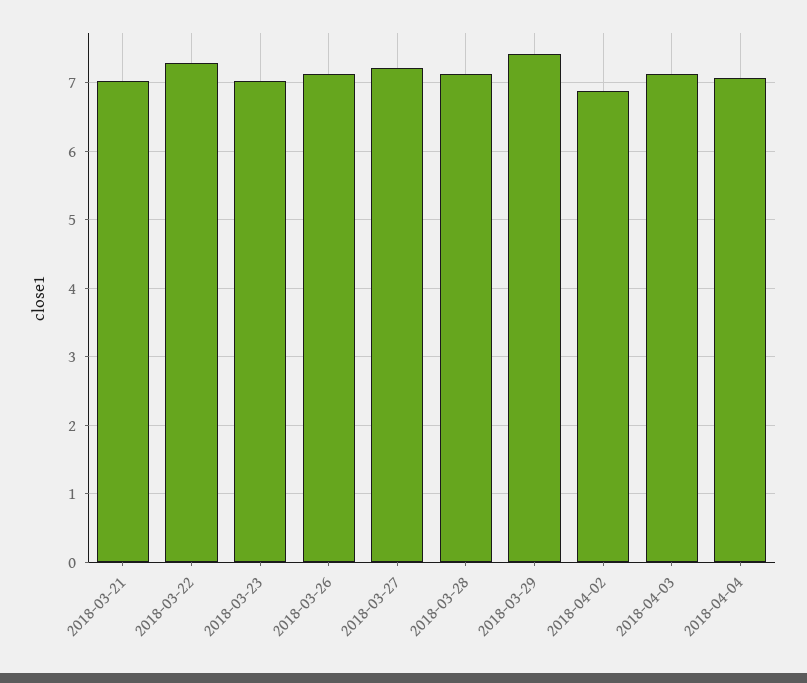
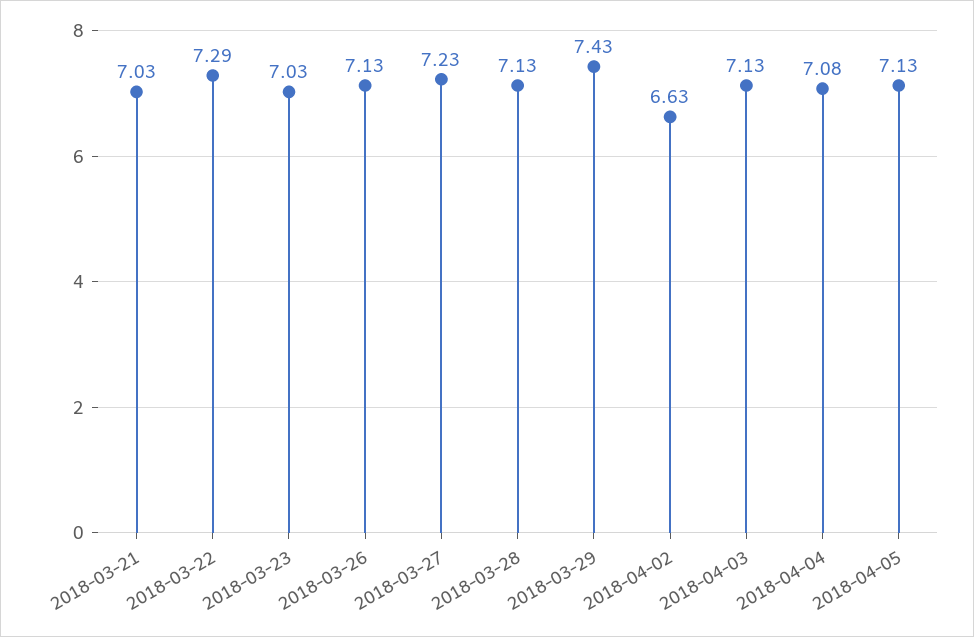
2018-04-02: 6.9 -> 6.63
2018-04-05: none -> 7.13

